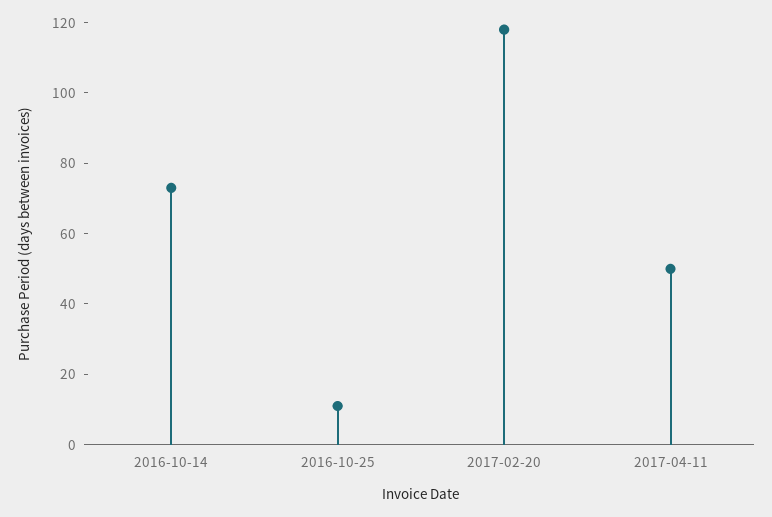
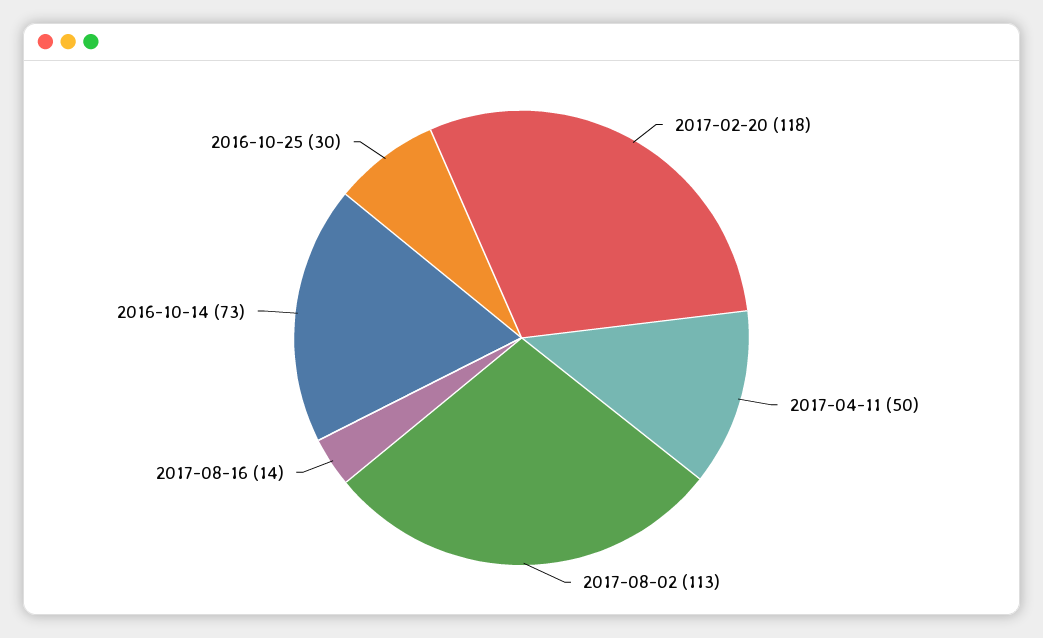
2016-10-25: 10 -> 30
2017-08-02: none -> 113
2017-08-16: none -> 14

